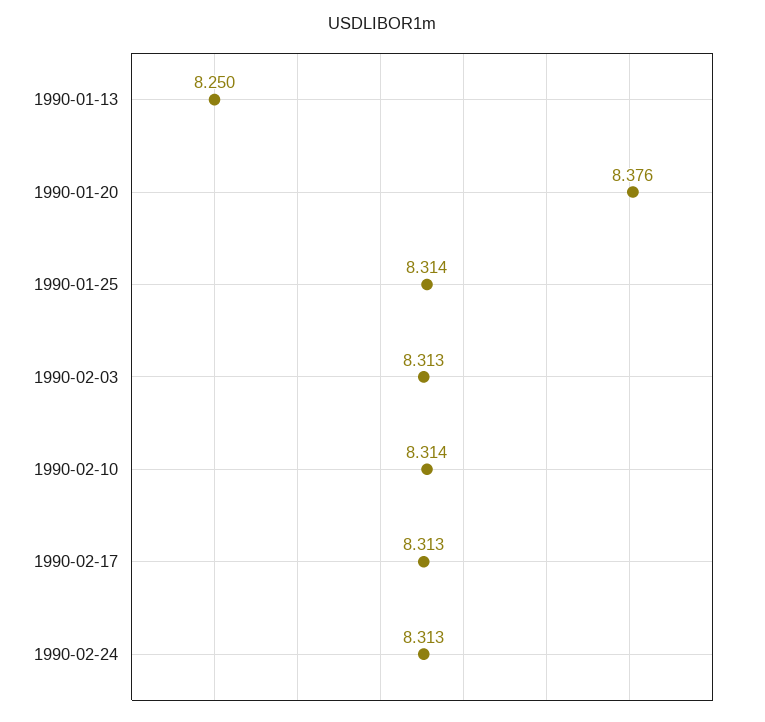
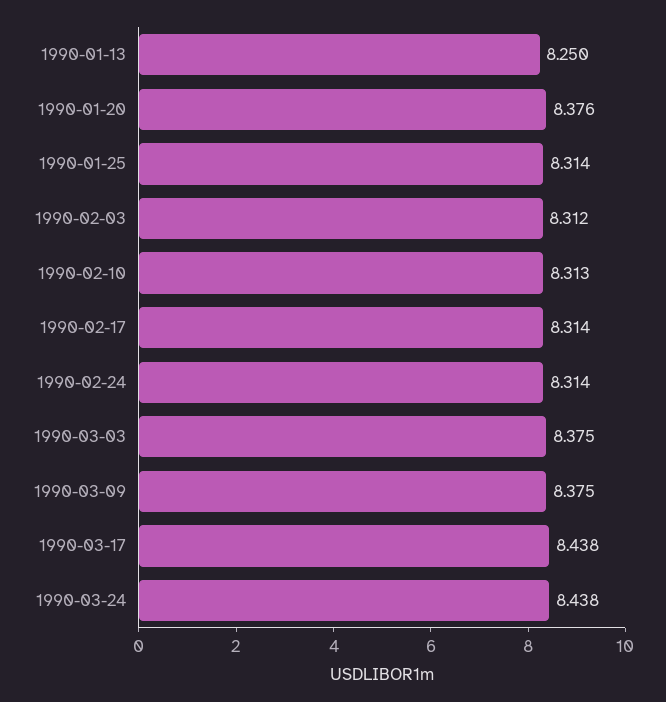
1990-02-03: 8.313 -> 8.312
1990-02-10: 8.314 -> 8.313
1990-02-17: 8.313 -> 8.314
1990-02-24: 8.313 -> 8.314
1990-03-03: none -> 8.375
1990-03-09: none -> 8.375
1990-03-17: none -> 8.438
1990-03-24: none -> 8.438

